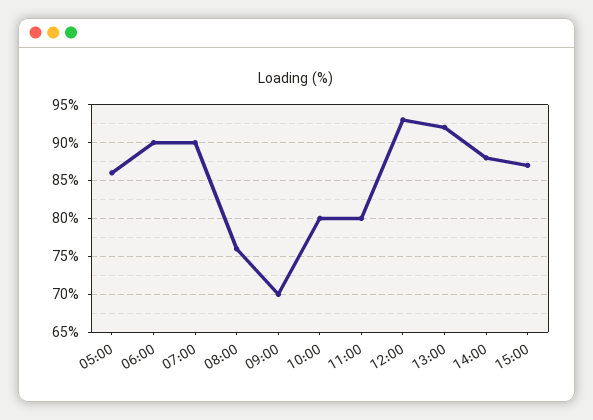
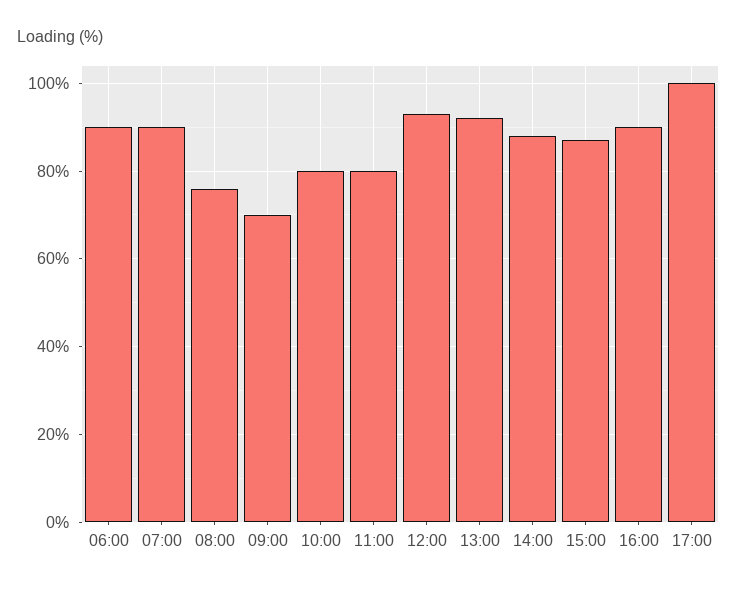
05:00: 86 -> none
16:00: none -> 90
17:00: none -> 100

